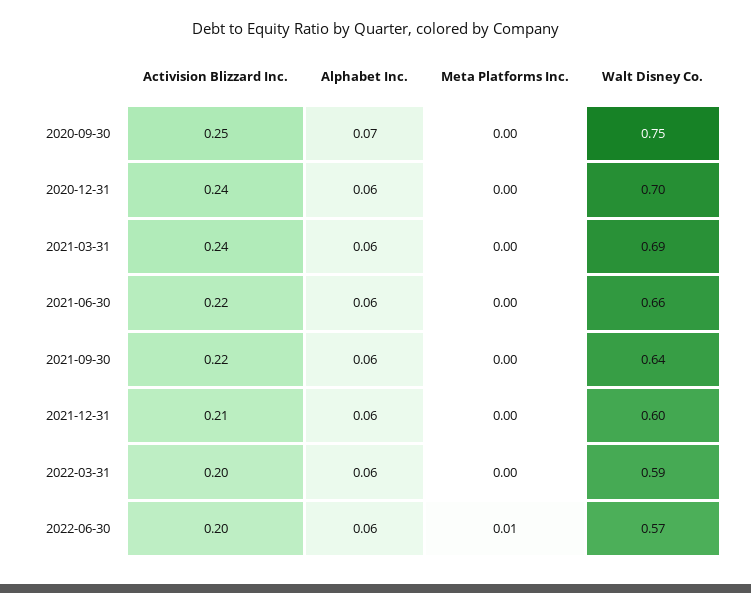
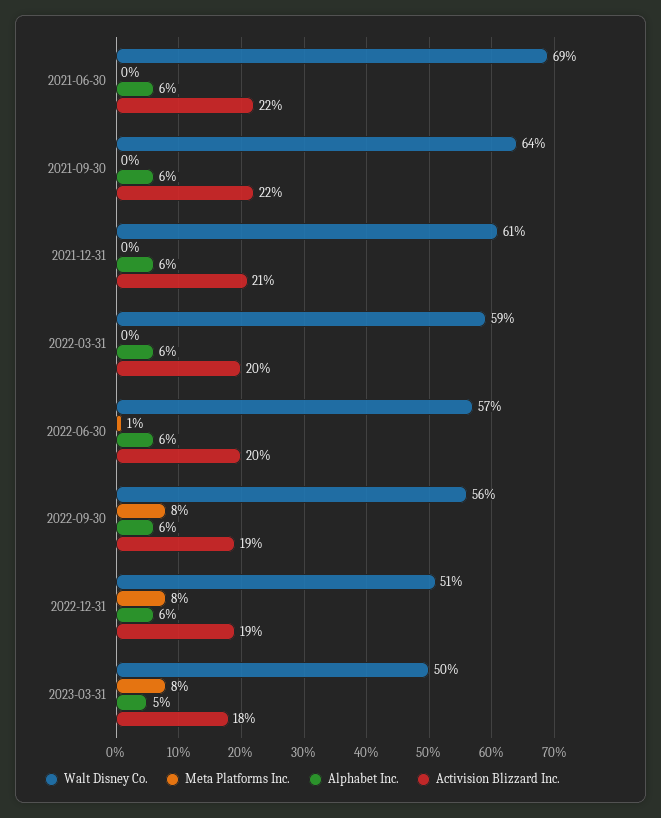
Activision Blizzard Inc., 2020-09-30: 0.25 -> none
Alphabet Inc., 2020-09-30: 0.07 -> none
Meta Platforms Inc., 2020-09-30: 0 -> none
Walt Disney Co., 2020-09-30: 0.75 -> none
Activision Blizzard Inc., 2020-12-31: 0.24 -> none
Alphabet Inc., 2020-12-31: 0.06 -> none
Meta Platforms Inc., 2020-12-31: 0 -> none
Walt Disney Co., 2020-12-31: 0.7 -> none
Activision Blizzard Inc., 2021-03-31: 0.24 -> none
Alphabet Inc., 2021-03-31: 0.06 -> none
Meta Platforms Inc., 2021-03-31: 0 -> none
Walt Disney Co., 2021-03-31: 0.69 -> none
Walt Disney Co., 2021-06-30: 0.66 -> 0.69
Walt Disney Co., 2021-12-31: 0.6 -> 0.61
Walt Disney Co., 2022-09-30: none -> 0.56
Meta Platforms Inc., 2022-09-30: none -> 0.08
Alphabet Inc., 2022-09-30: none -> 0.06
Activision Blizzard Inc., 2022-09-30: none -> 0.19
Walt Disney Co., 2022-12-31: none -> 0.51
Meta Platforms Inc., 2022-12-31: none -> 0.08
Alphabet Inc., 2022-12-31: none -> 0.06
Activision Blizzard Inc., 2022-12-31: none -> 0.19
Walt Disney Co., 2023-03-31: none -> 0.5
Meta Platforms Inc., 2023-03-31: none -> 0.08
Alphabet Inc., 2023-03-31: none -> 0.05
Activision Blizzard Inc., 2023-03-31: none -> 0.18

